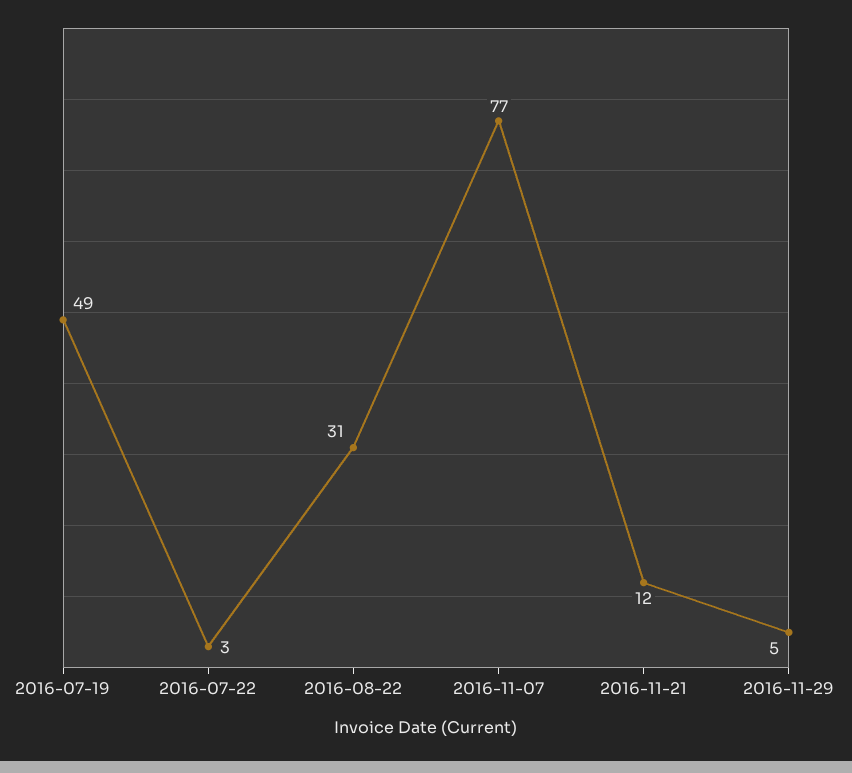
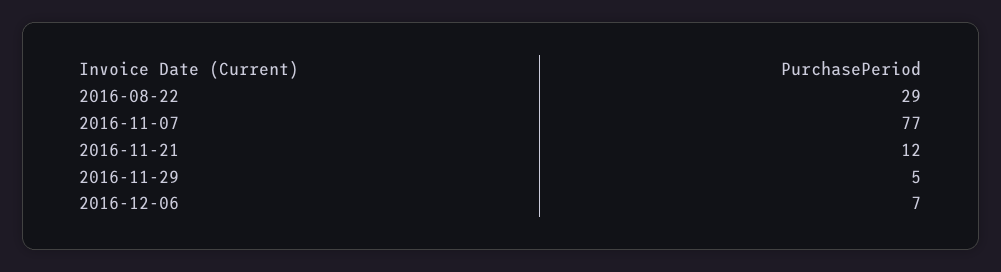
2016-07-19: 49 -> none
2016-07-22: 3 -> none
2016-08-22: 31 -> 29
2016-12-06: none -> 7

